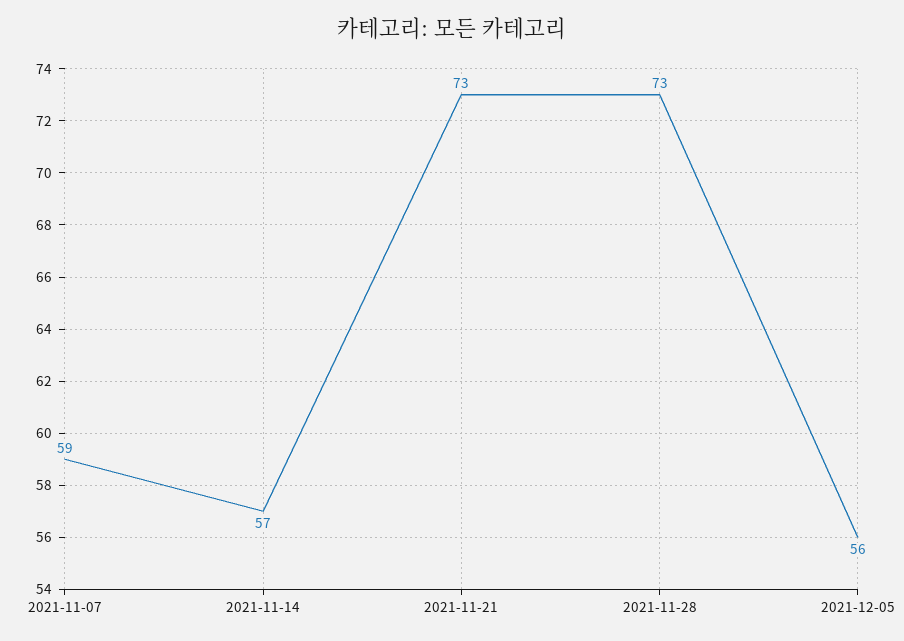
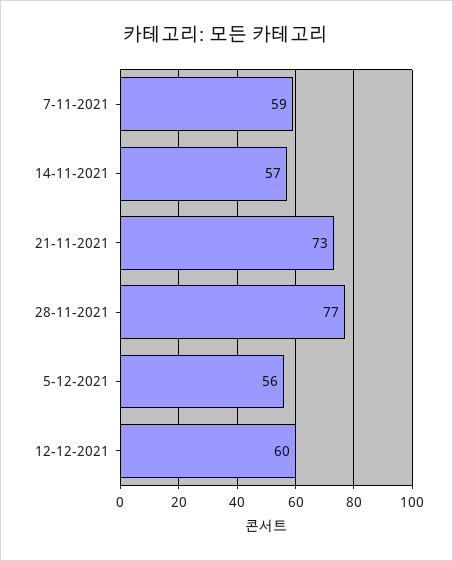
2021-11-28: 73 -> 77
12-12-2021: none -> 60

